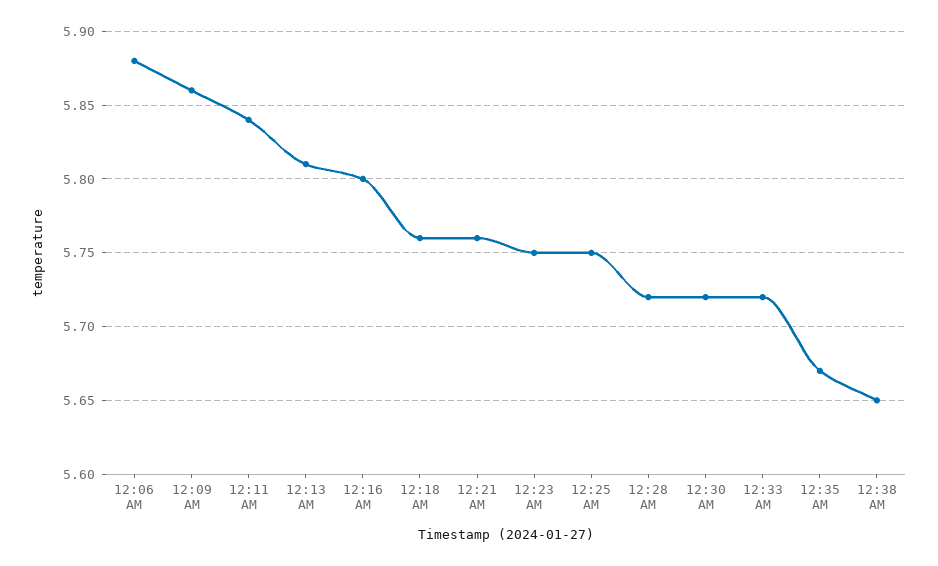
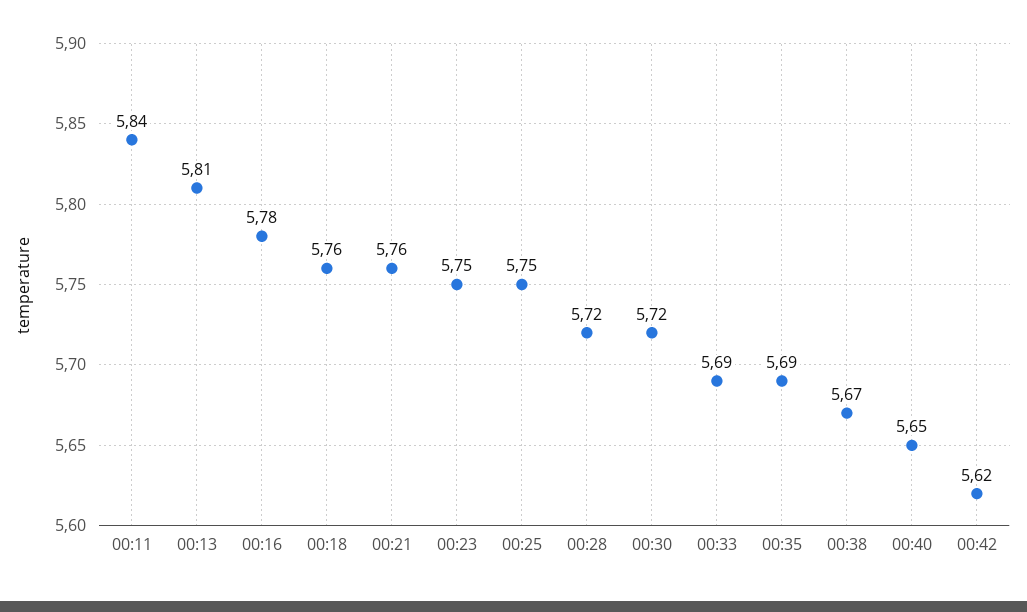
12:06 AM: 5.88 -> none
12:09 AM: 5.86 -> none
12:16 AM: 5.8 -> 5.78
12:33 AM: 5.72 -> 5.69
12:35 AM: 5.67 -> 5.69
12:38 AM: 5.65 -> 5.67
00:40: none -> 5.65
00:42: none -> 5.62

